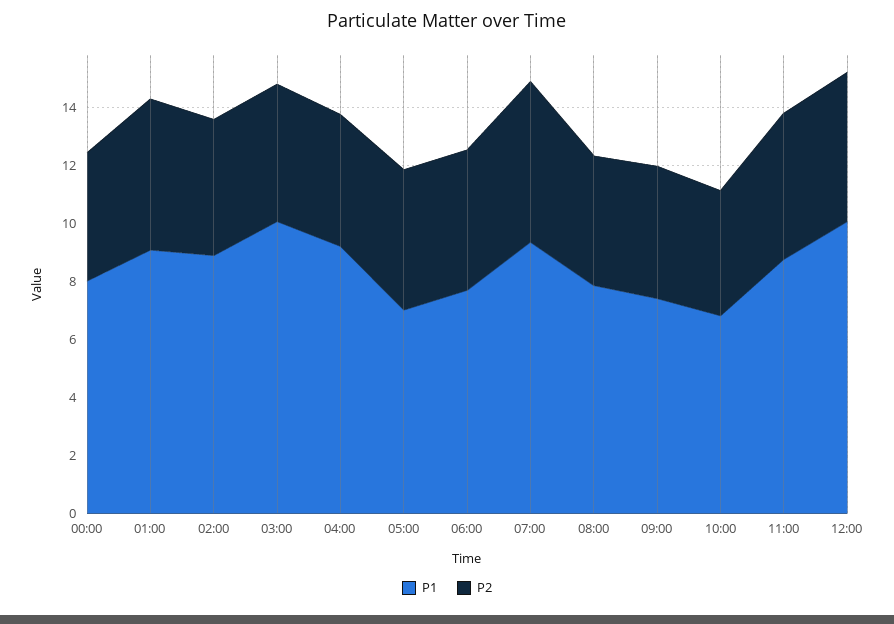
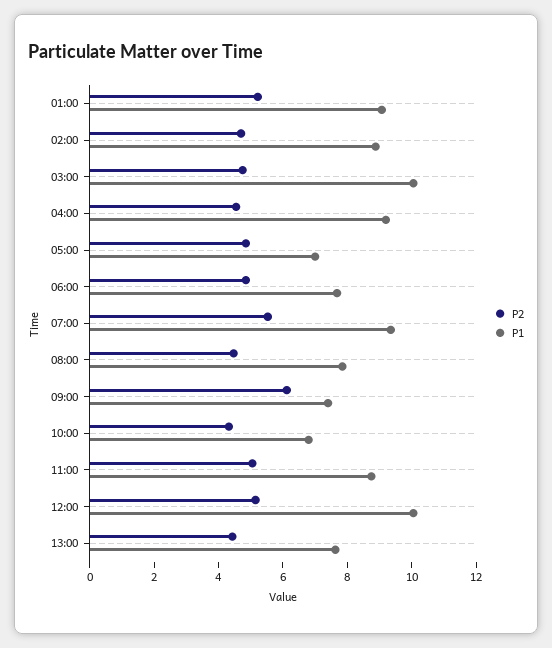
P1, 00:00: 8 -> none
P2, 00:00: 4.5 -> none
P2, 09:00: 4.5 -> 6
P2, 13:00: none -> 4.5
P1, 13:00: none -> 7.5

